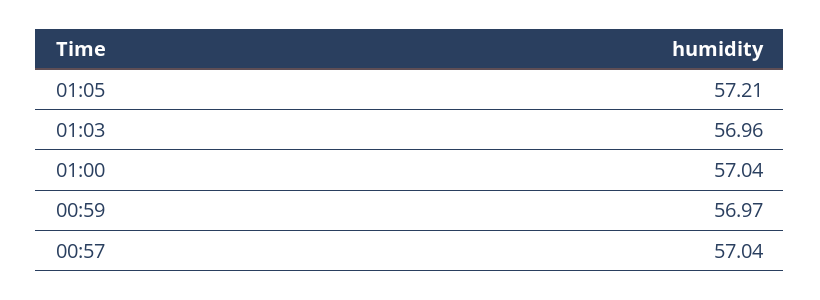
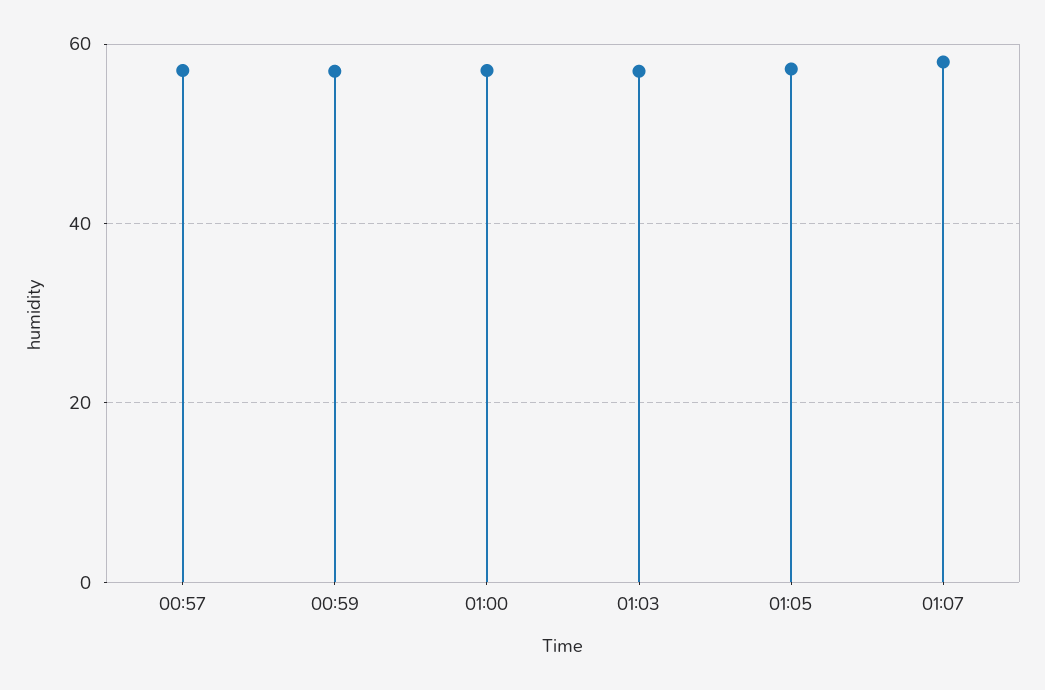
01:07: none -> 58

